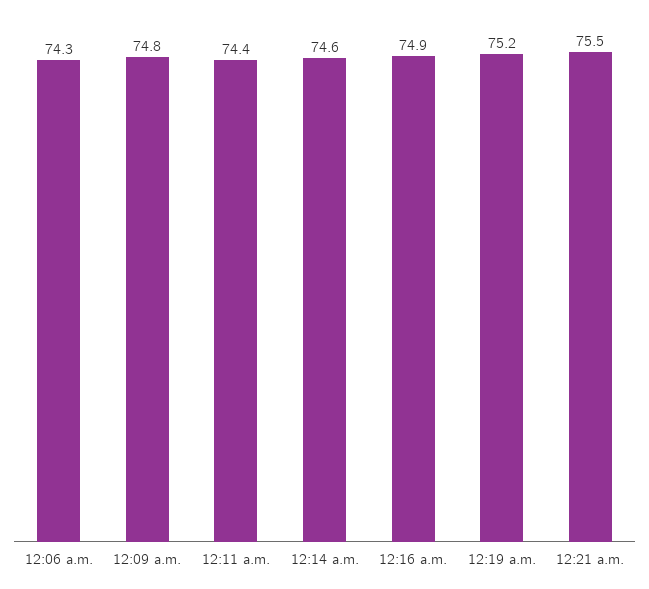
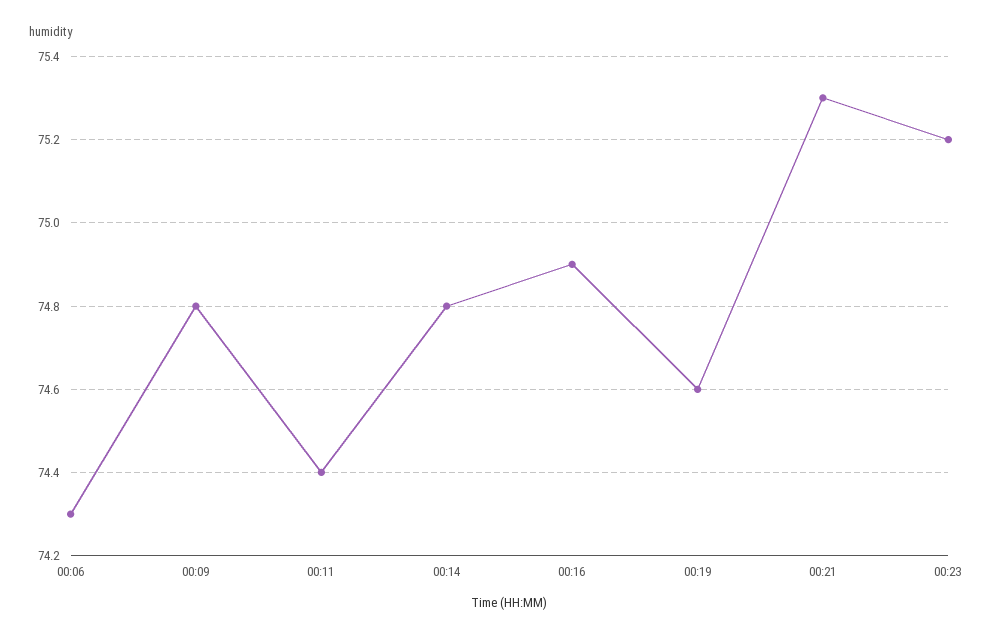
12:14 a.m.: 74.6 -> 74.8
12:19 a.m.: 75.2 -> 74.6
12:21 a.m.: 75.5 -> 75.3
00:23: none -> 75.2

